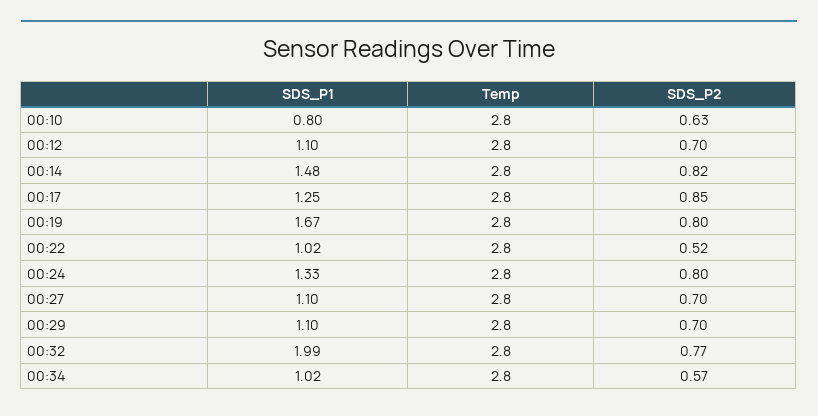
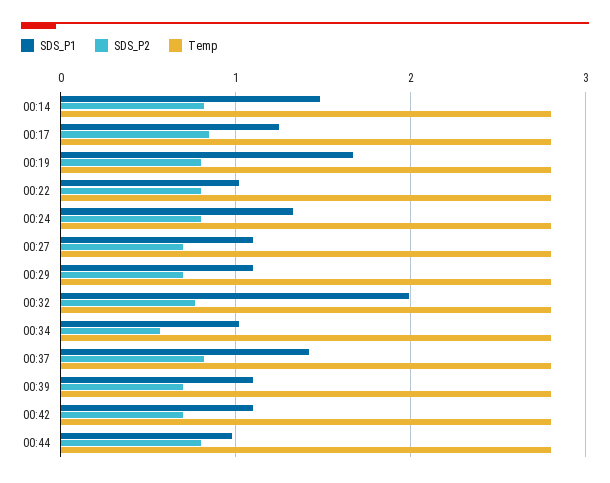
SDS_P1, 00:10: 0.8 -> none
Temp, 00:10: 2.8 -> none
SDS_P2, 00:10: 0.63 -> none
SDS_P1, 00:12: 1.1 -> none
Temp, 00:12: 2.8 -> none
SDS_P2, 00:12: 0.7 -> none
SDS_P2, 00:22: 0.52 -> 0.8
SDS_P1, 00:37: none -> 1.4
SDS_P2, 00:37: none -> 0.8
Temp, 00:37: none -> 2.8
SDS_P1, 00:39: none -> 1.1
SDS_P2, 00:39: none -> 0.7
Temp, 00:39: none -> 2.8
SDS_P1, 00:42: none -> 1.1
SDS_P2, 00:42: none -> 0.7
Temp, 00:42: none -> 2.8
SDS_P1, 00:44: none -> 1
SDS_P2, 00:44: none -> 0.8
Temp, 00:44: none -> 2.8

